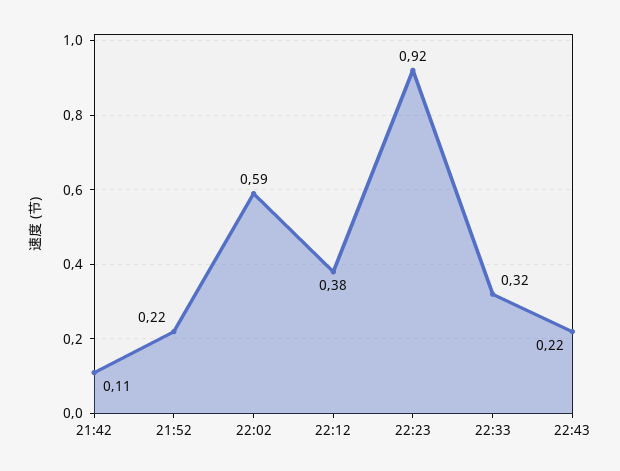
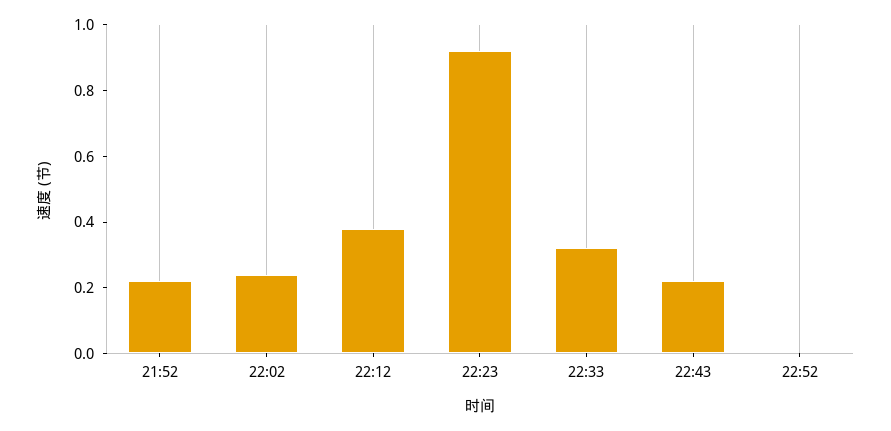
21:42: 0.11 -> none
22:02: 0.59 -> 0.25
22:52: none -> 0

